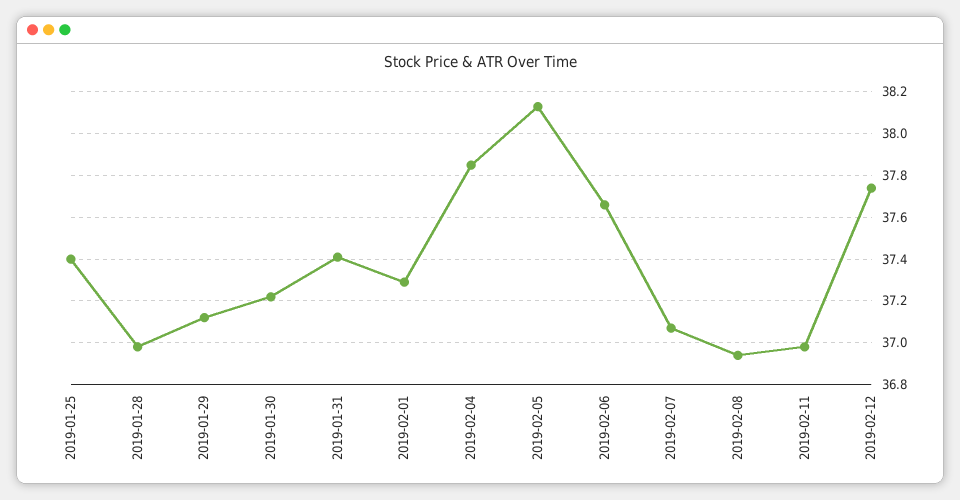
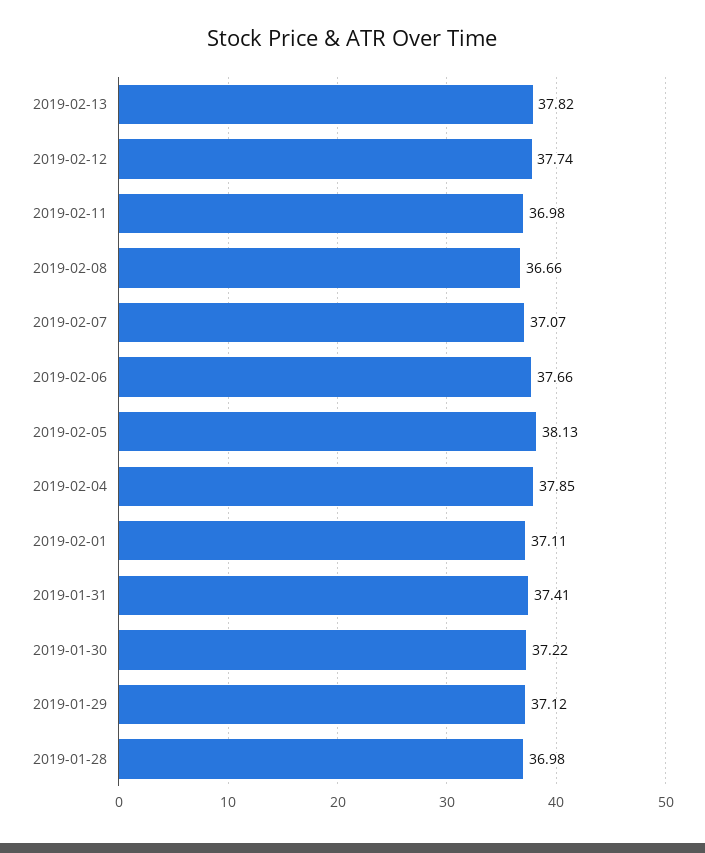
2019-01-25: 37.4 -> none
2019-02-01: 37.3 -> 37.11
2019-02-08: 36.95 -> 36.66
2019-02-13: none -> 37.82

